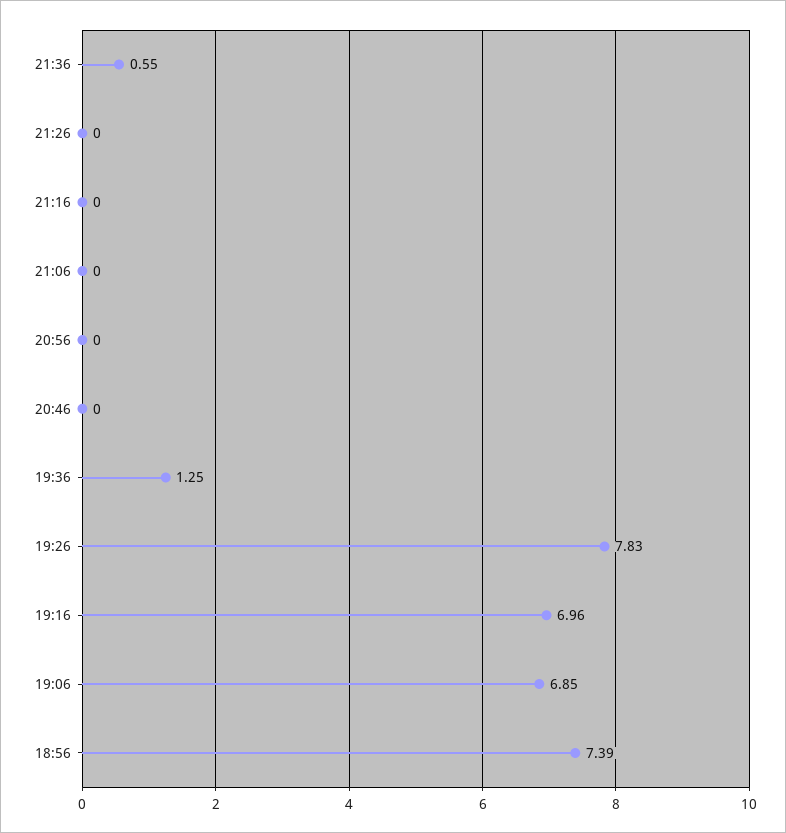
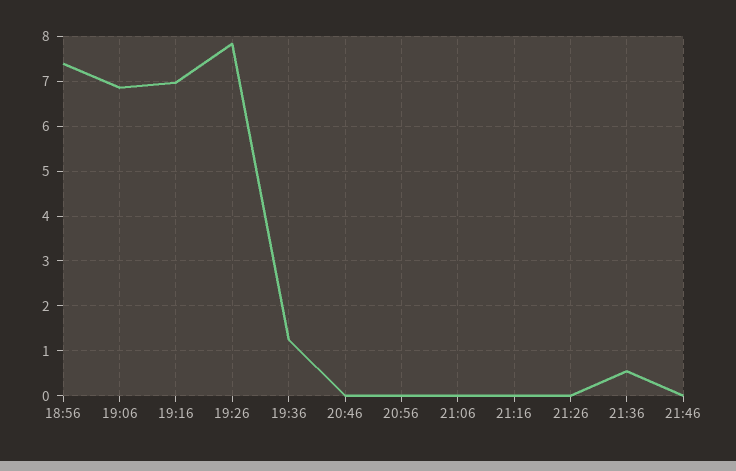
21:46: none -> 0

